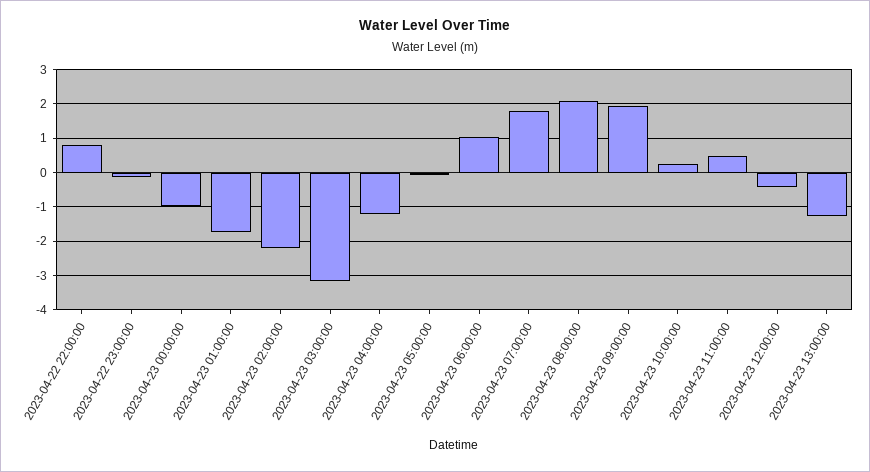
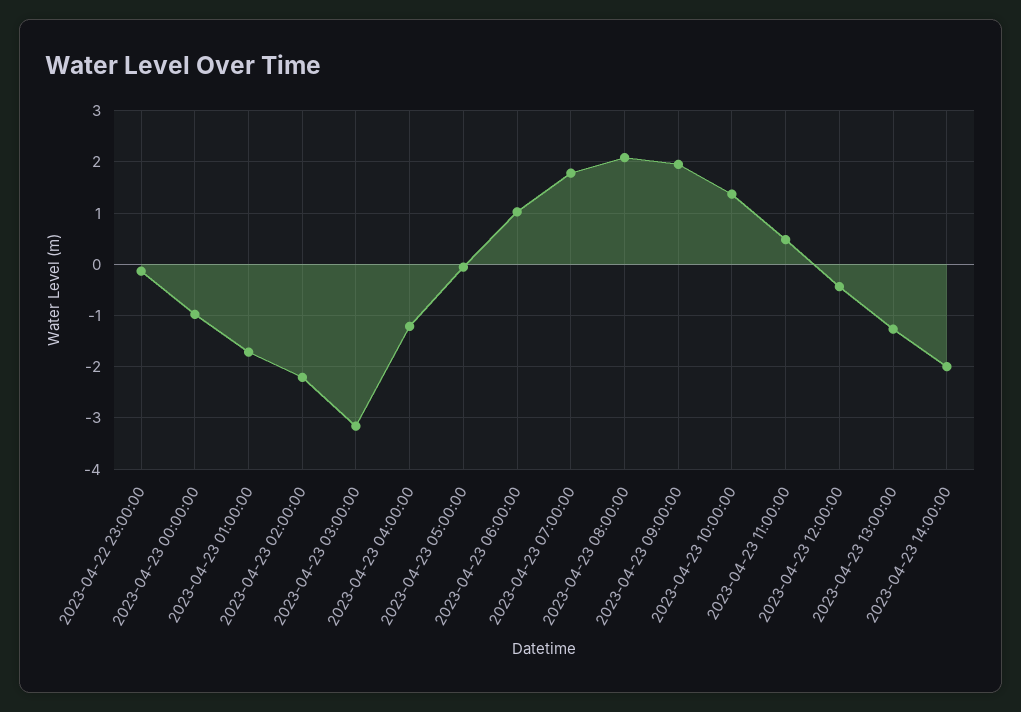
2023-04-22 22:00:00: 0.8 -> none
2023-04-23 10:00:00: 0.2 -> 1.4
2023-04-23 14:00:00: none -> -2

